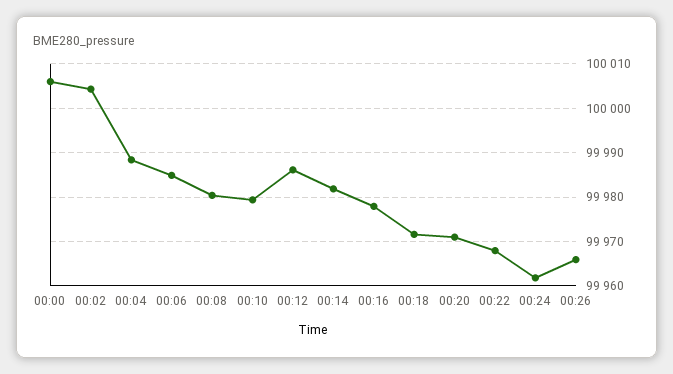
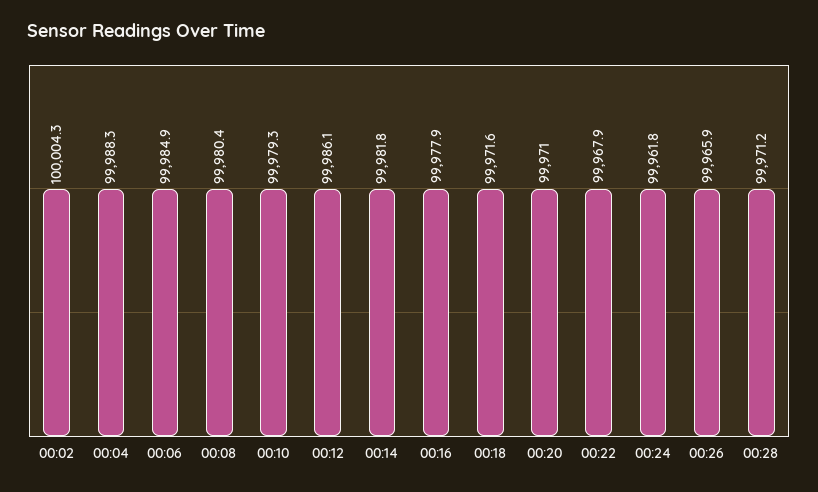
00:00: 100006 -> none
00:28: none -> 99971.2

